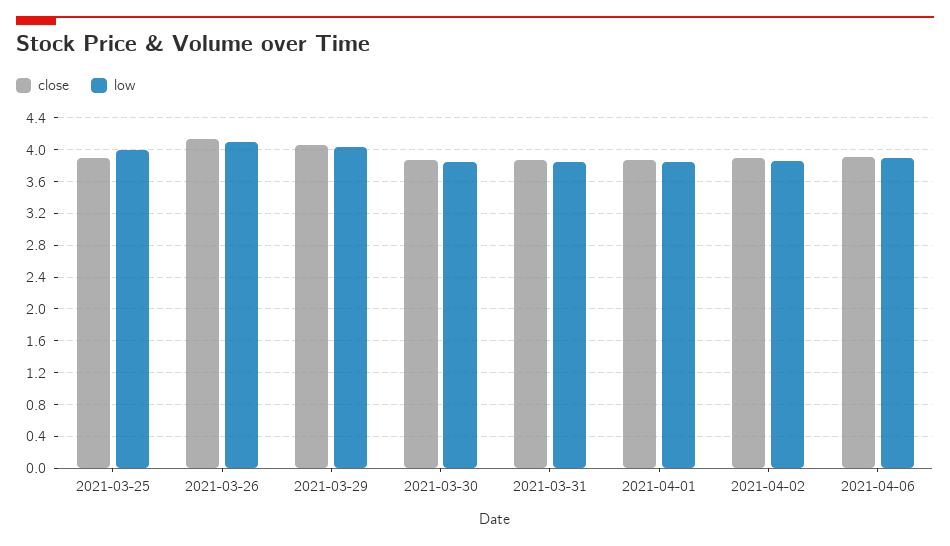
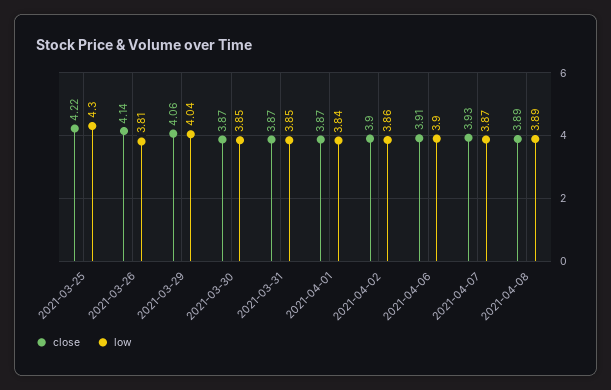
close, 2021-03-25: 3.9 -> 4.22
low, 2021-03-25: 4 -> 4.3
low, 2021-03-26: 4.1 -> 3.81
close, 2021-04-07: none -> 3.93
low, 2021-04-07: none -> 3.87
close, 2021-04-08: none -> 3.89
low, 2021-04-08: none -> 3.89

